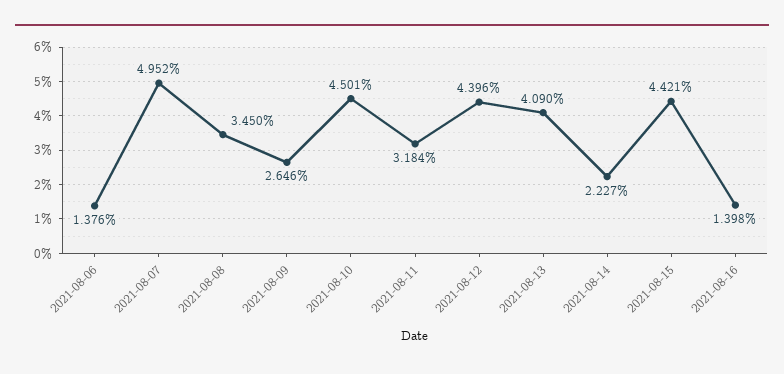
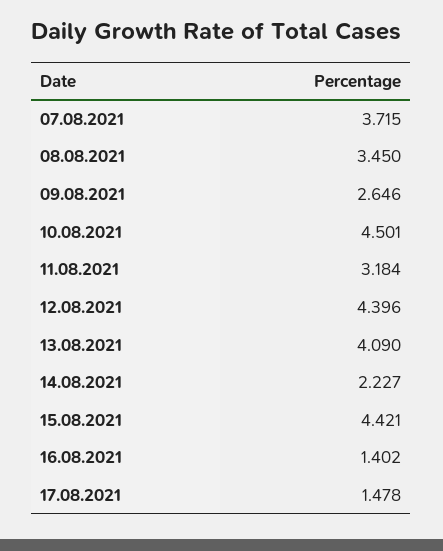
2021-08-06: 1.376 -> none
2021-08-07: 4.952 -> 3.715
2021-08-16: 1.398 -> 1.402
17.08.2021: none -> 1.478

